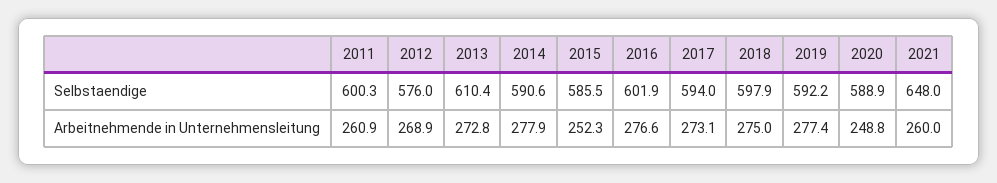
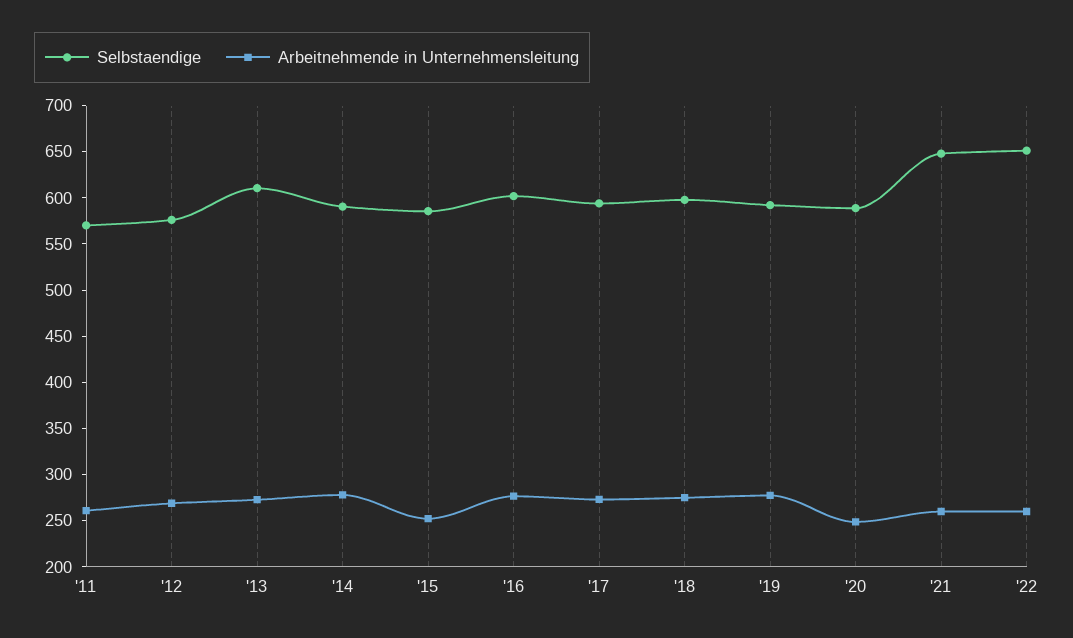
Selbstaendige, 2011: 600.3 -> 570
Selbstaendige, '22: none -> 650
Arbeitnehmende in Unternehmensleitung, '22: none -> 260

